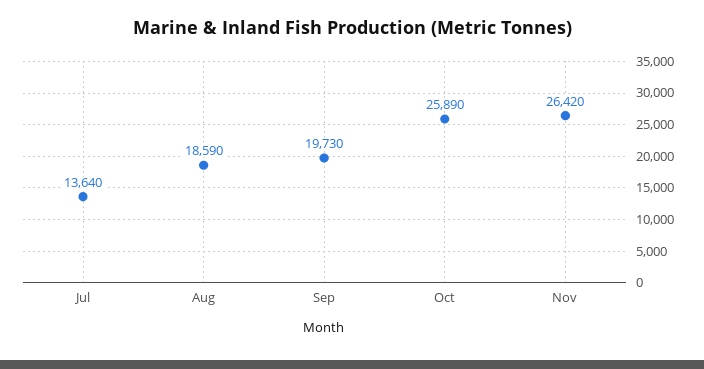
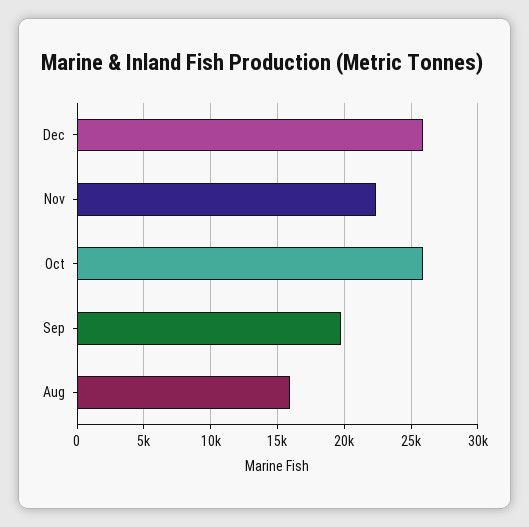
Jul: 13640 -> none
Aug: 18590 -> 16000
Nov: 26420 -> 22500
Dec: none -> 26000

